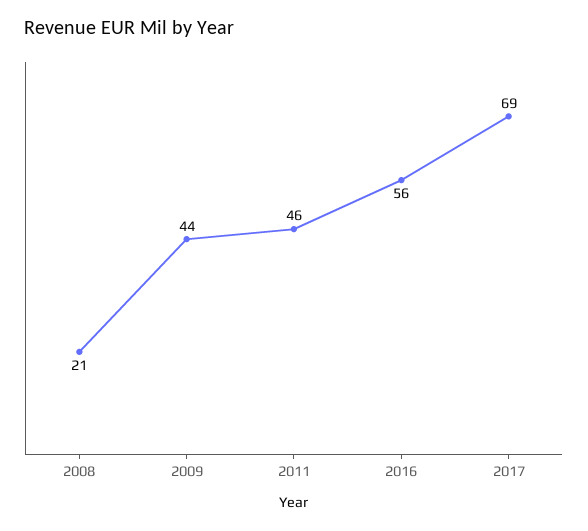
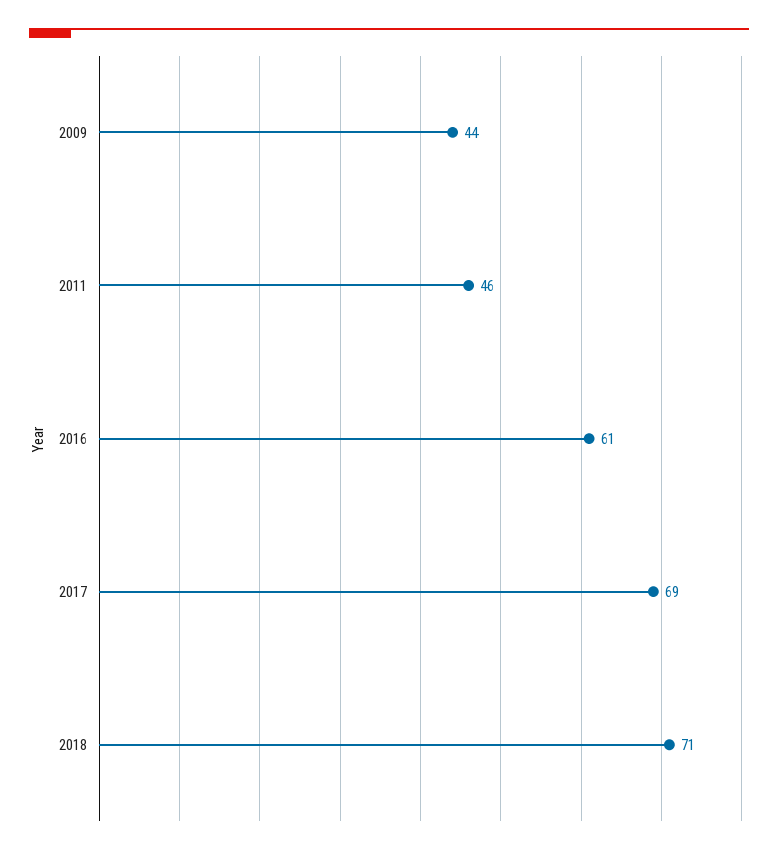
2008: 21 -> none
2016: 56 -> 61
2018: none -> 71

